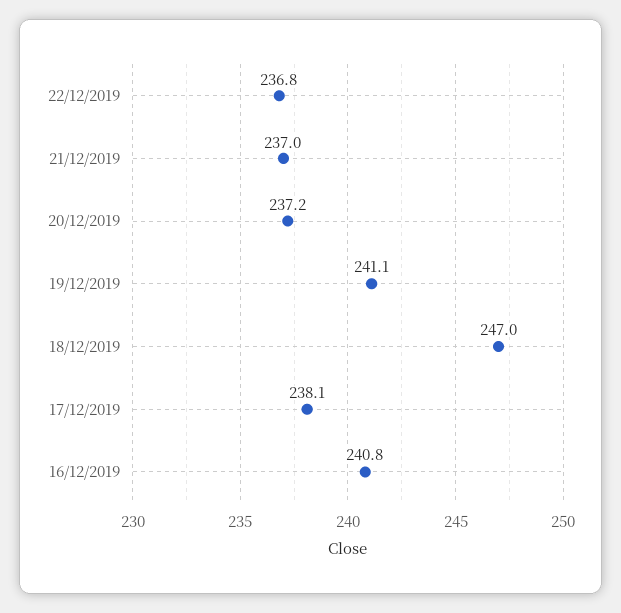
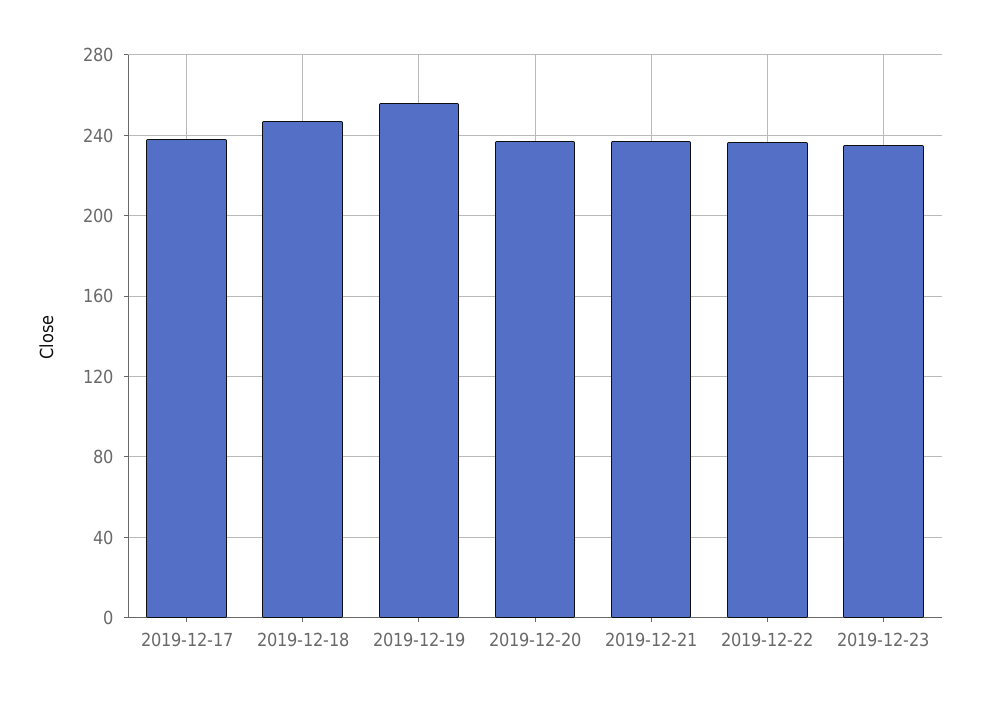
19/12/2019: 241.1 -> 255
16/12/2019: 240.8 -> none
2019-12-23: none -> 235

